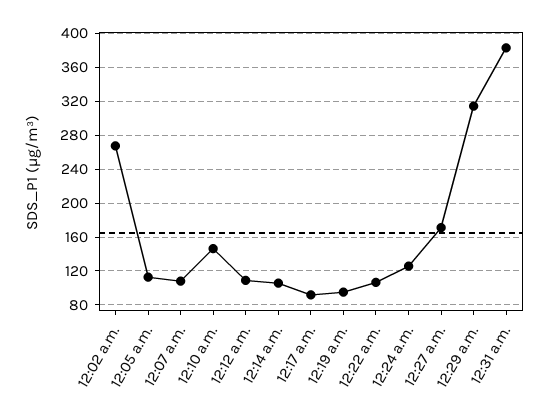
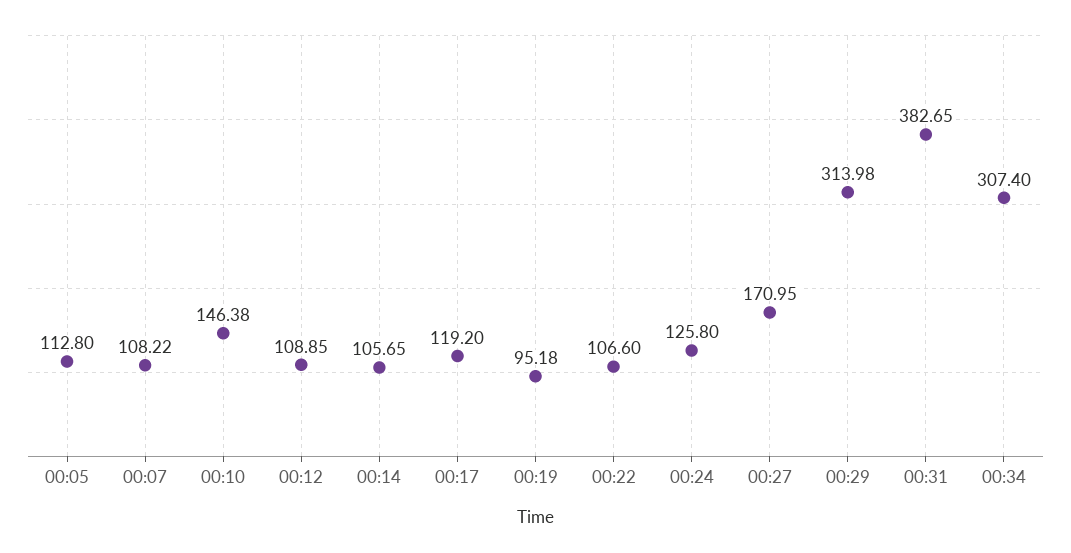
12:02 a.m.: 270 -> none
12:17 a.m.: 90 -> 119.2
00:34: none -> 307.4

